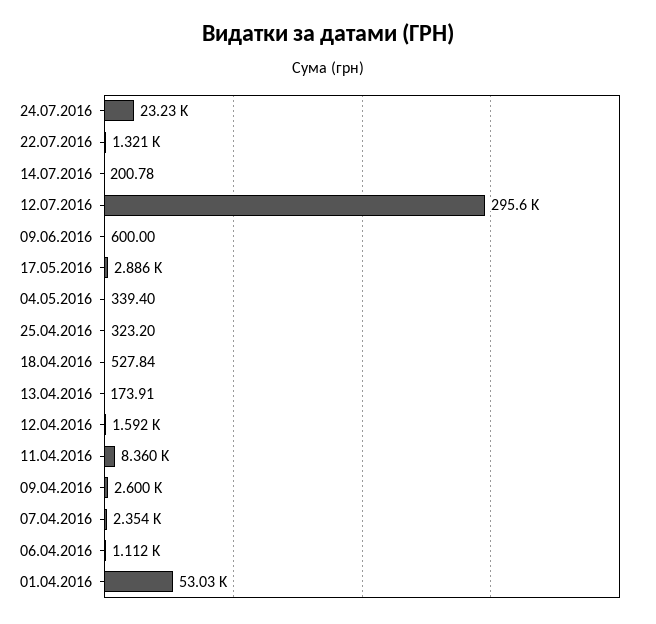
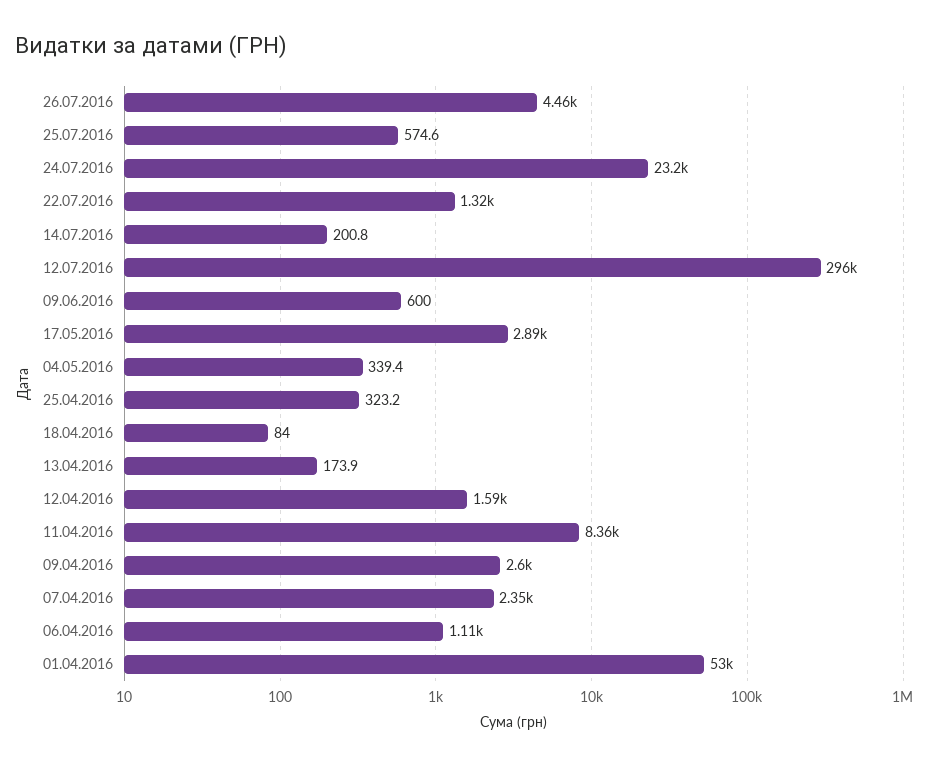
18.04.2016: 527.84 -> 84
26.07.2016: none -> 4460
25.07.2016: none -> 574.6

